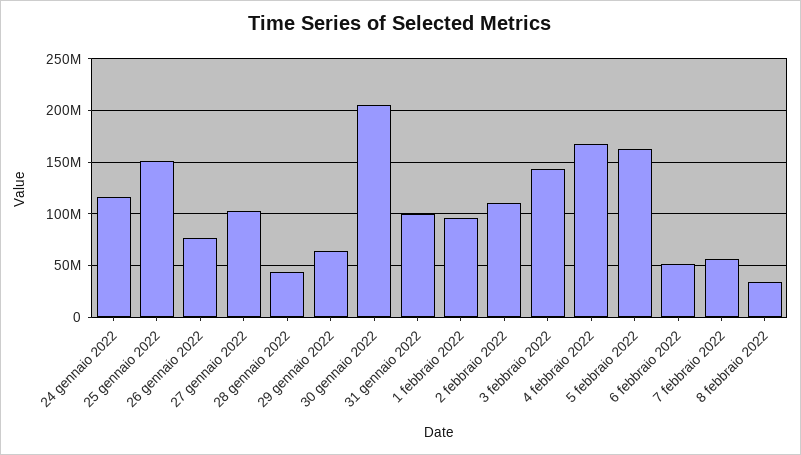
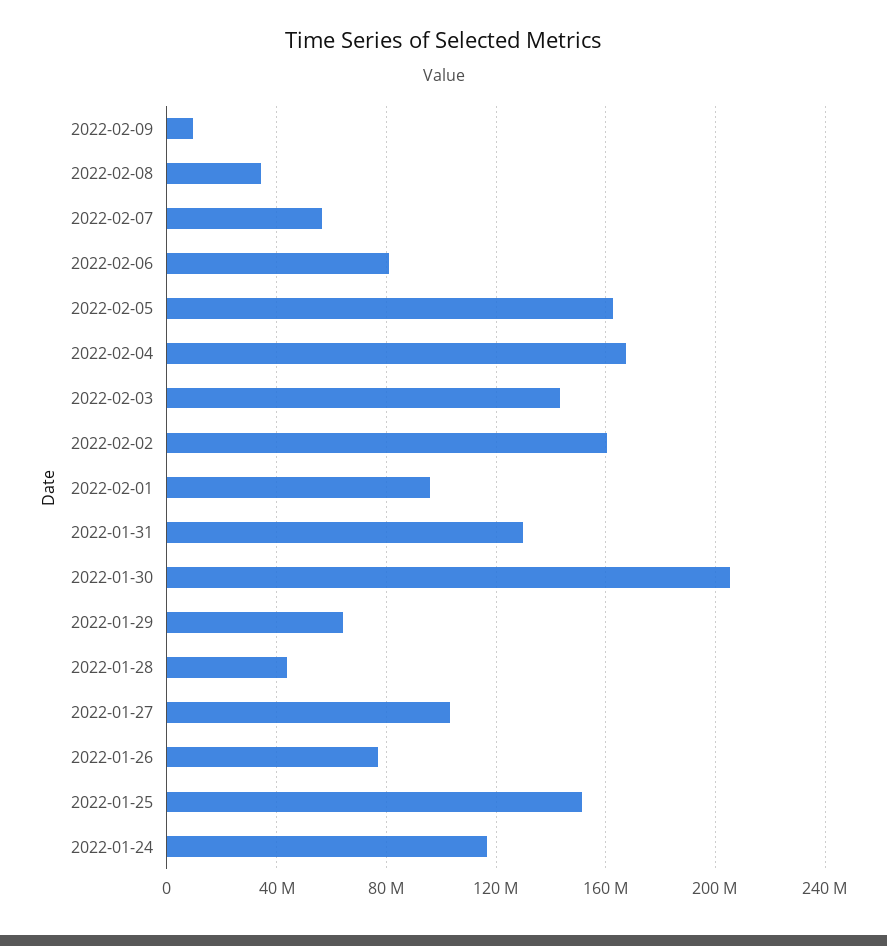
31 gennaio 2022: 100000000 -> 130000000
2 febbraio 2022: 110000000 -> 160000000
6 febbraio 2022: 50000000 -> 80000000
2022-02-09: none -> 10000000

